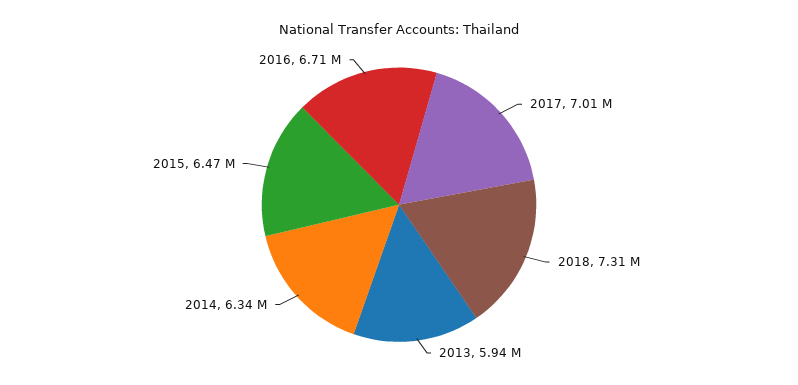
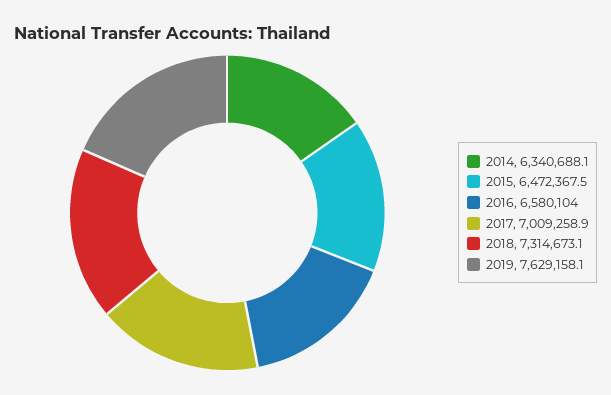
2013: 5940000 -> none
2016: 6710000 -> 6580104
2019: none -> 7629158.1

